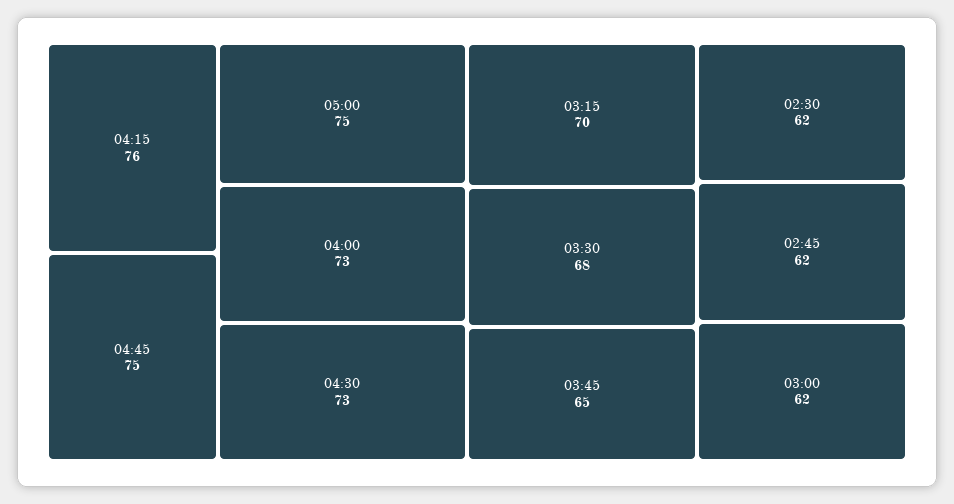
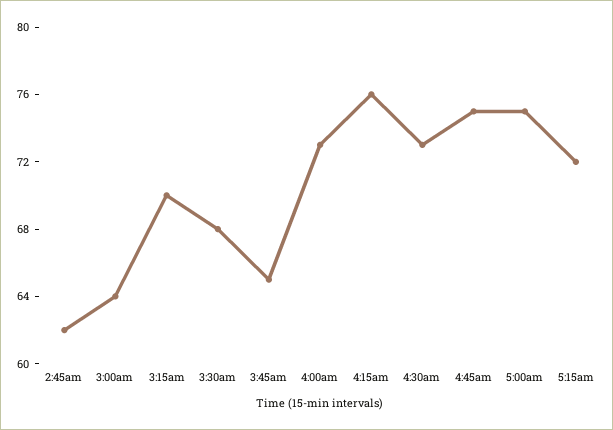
02:30: 62 -> none
03:00: 62 -> 64
5:15am: none -> 72

